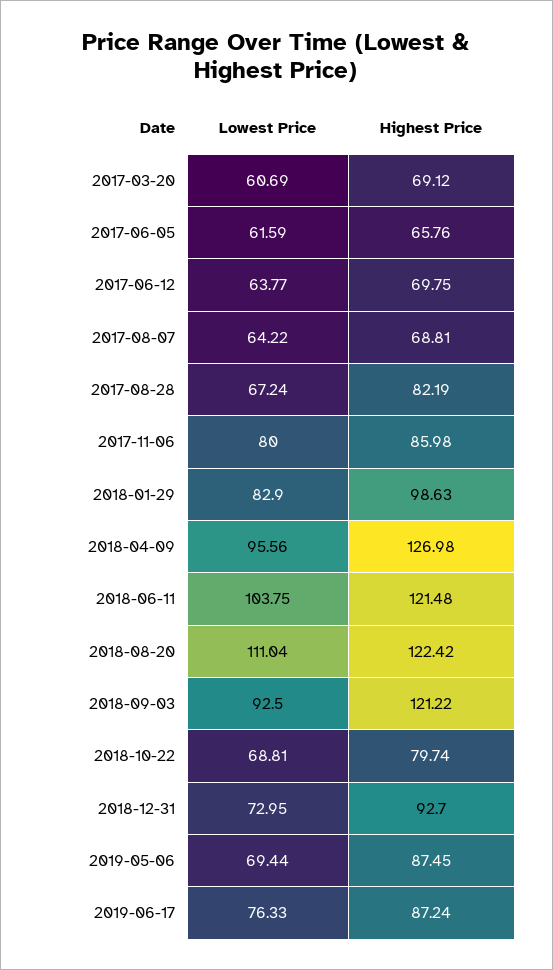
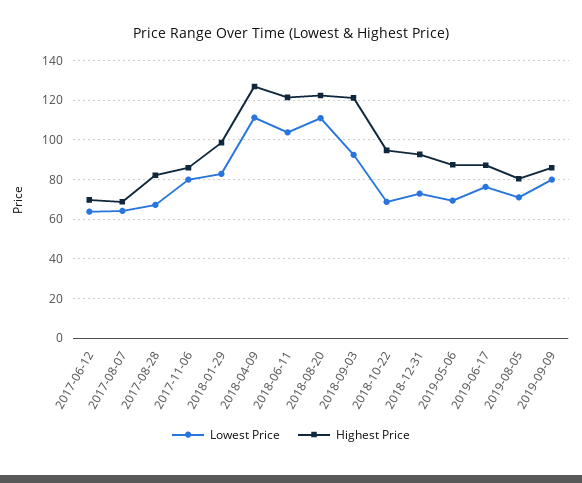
Lowest Price, 2017-03-20: 60.69 -> none
Highest Price, 2017-03-20: 69.12 -> none
Lowest Price, 2017-06-05: 61.59 -> none
Highest Price, 2017-06-05: 65.76 -> none
Lowest Price, 2018-04-09: 95.56 -> 110
Highest Price, 2018-10-22: 79.74 -> 95
Lowest Price, 2019-08-05: none -> 70
Highest Price, 2019-08-05: none -> 80
Lowest Price, 2019-09-09: none -> 80
Highest Price, 2019-09-09: none -> 85

